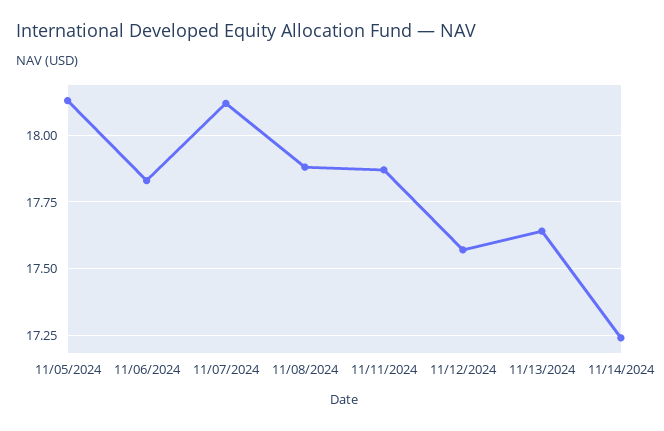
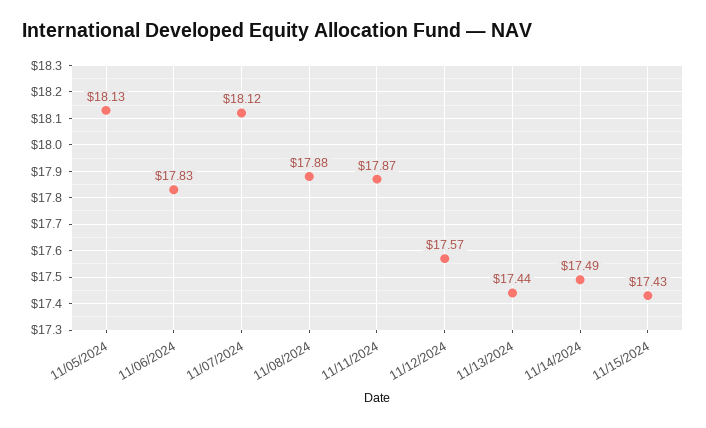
11/13/2024: 17.65 -> 17.44
11/14/2024: 17.25 -> 17.49
11/15/2024: none -> 17.43

